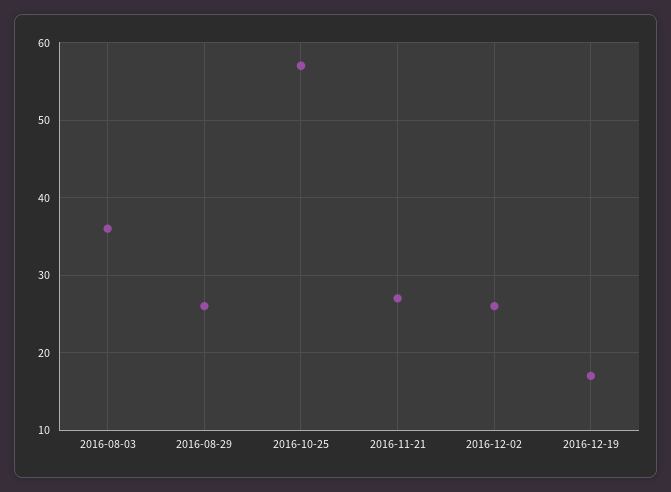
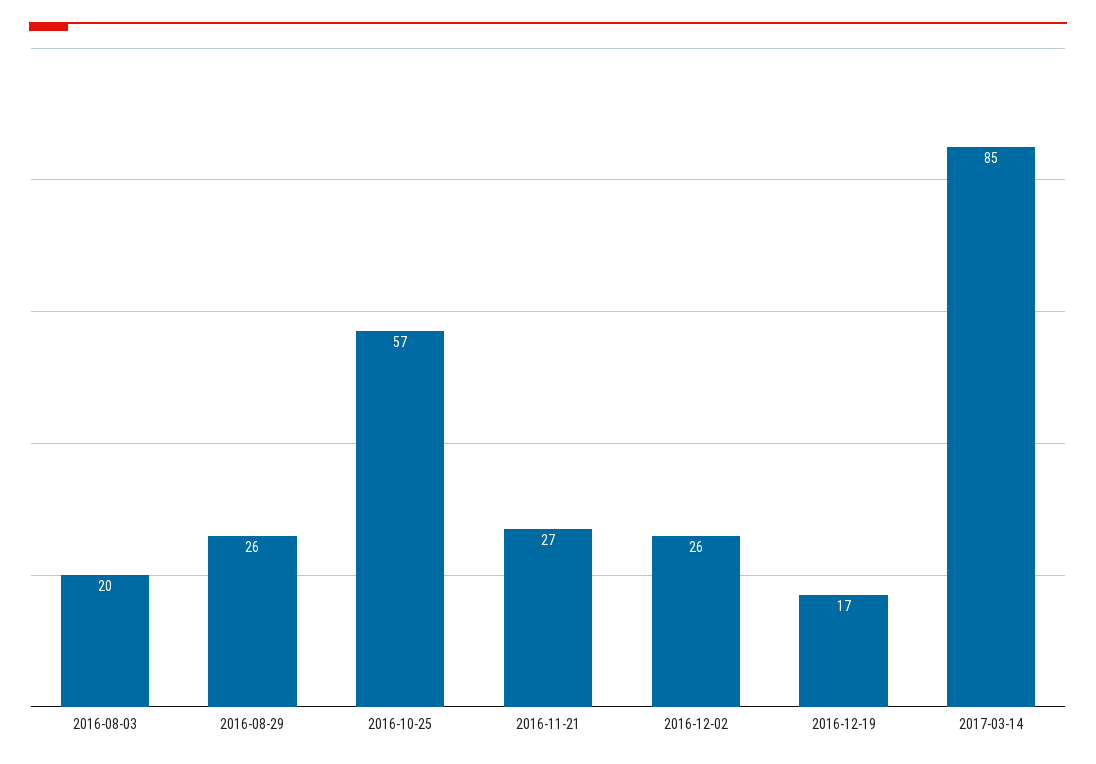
2016-08-03: 36 -> 20
2017-03-14: none -> 85

